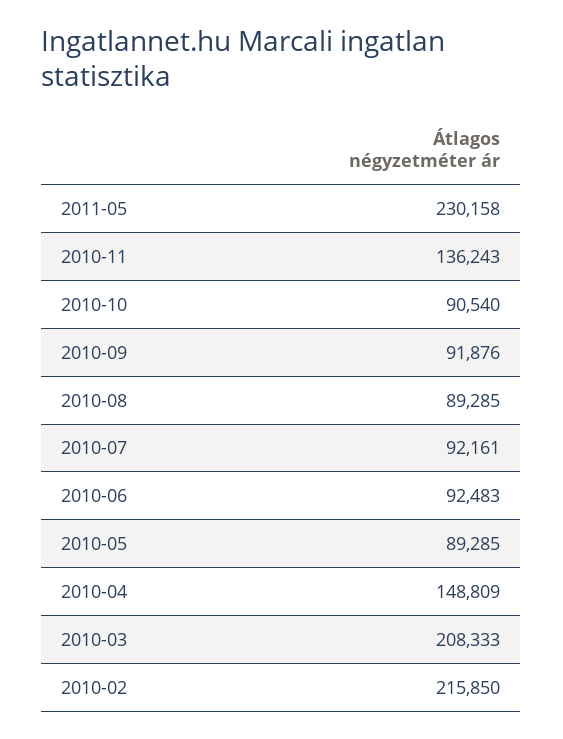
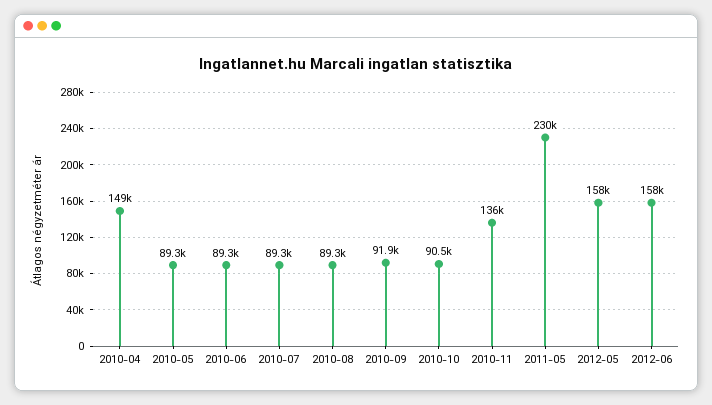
2010-07: 92161 -> 89300
2010-06: 92483 -> 89300
2010-03: 208333 -> none
2010-02: 215850 -> none
2012-05: none -> 158000
2012-06: none -> 158000

